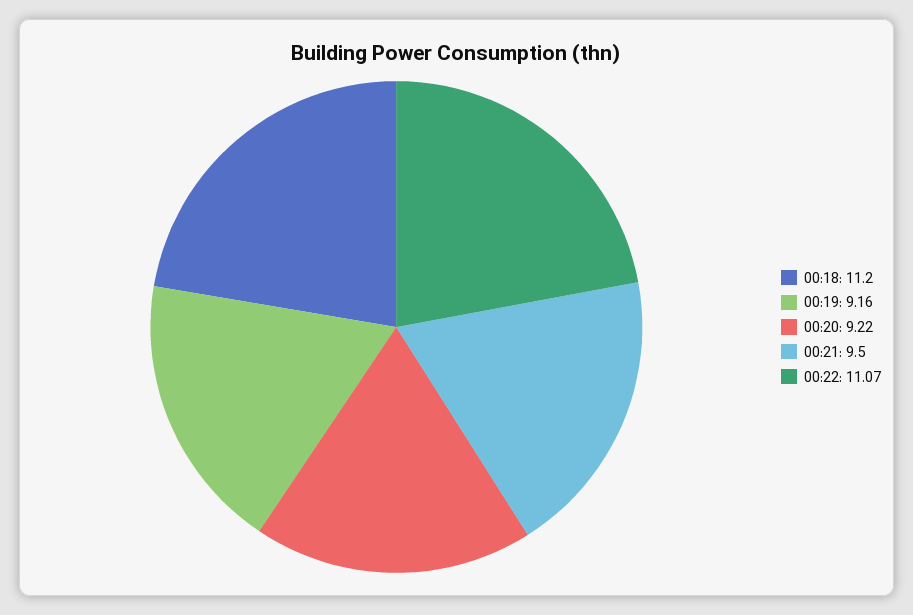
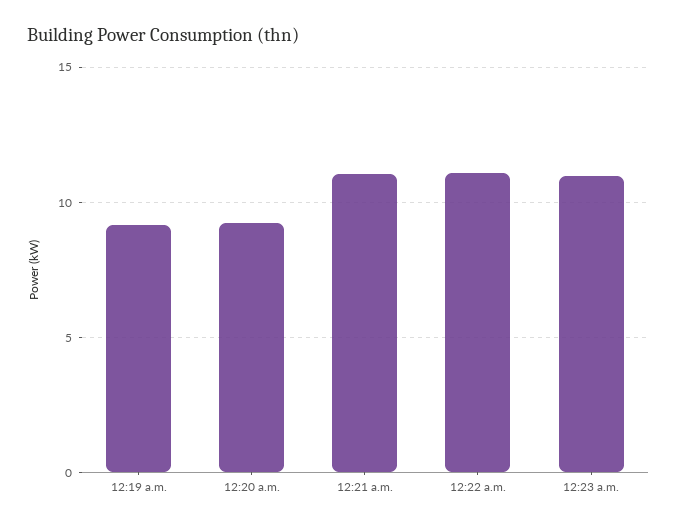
00:18: 11.2 -> none
00:21: 9.5 -> 11
12:23 a.m.: none -> 11

